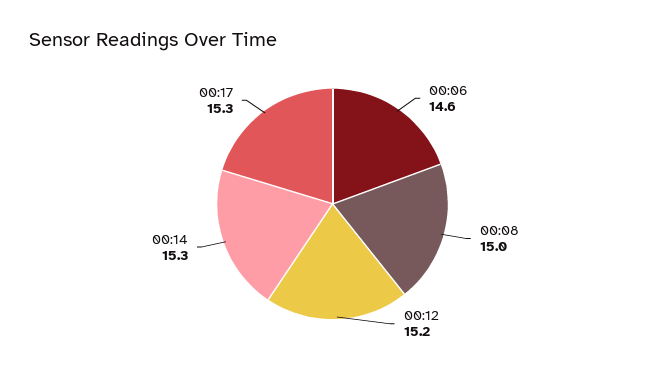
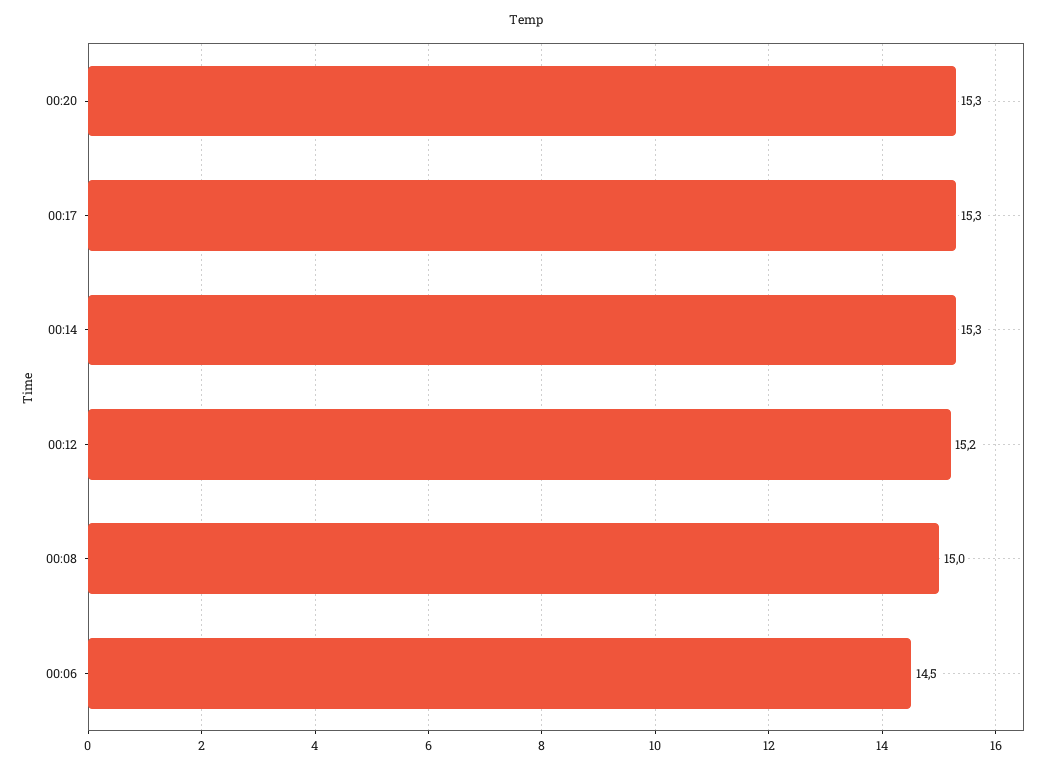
00:06: 14.6 -> 14.5
00:20: none -> 15.3

